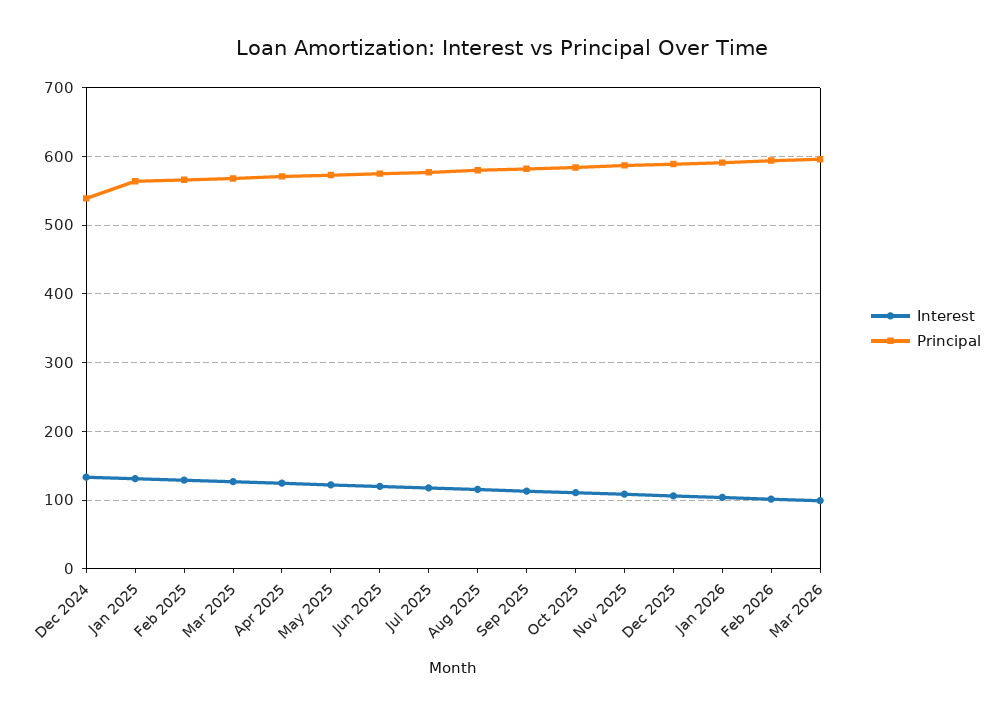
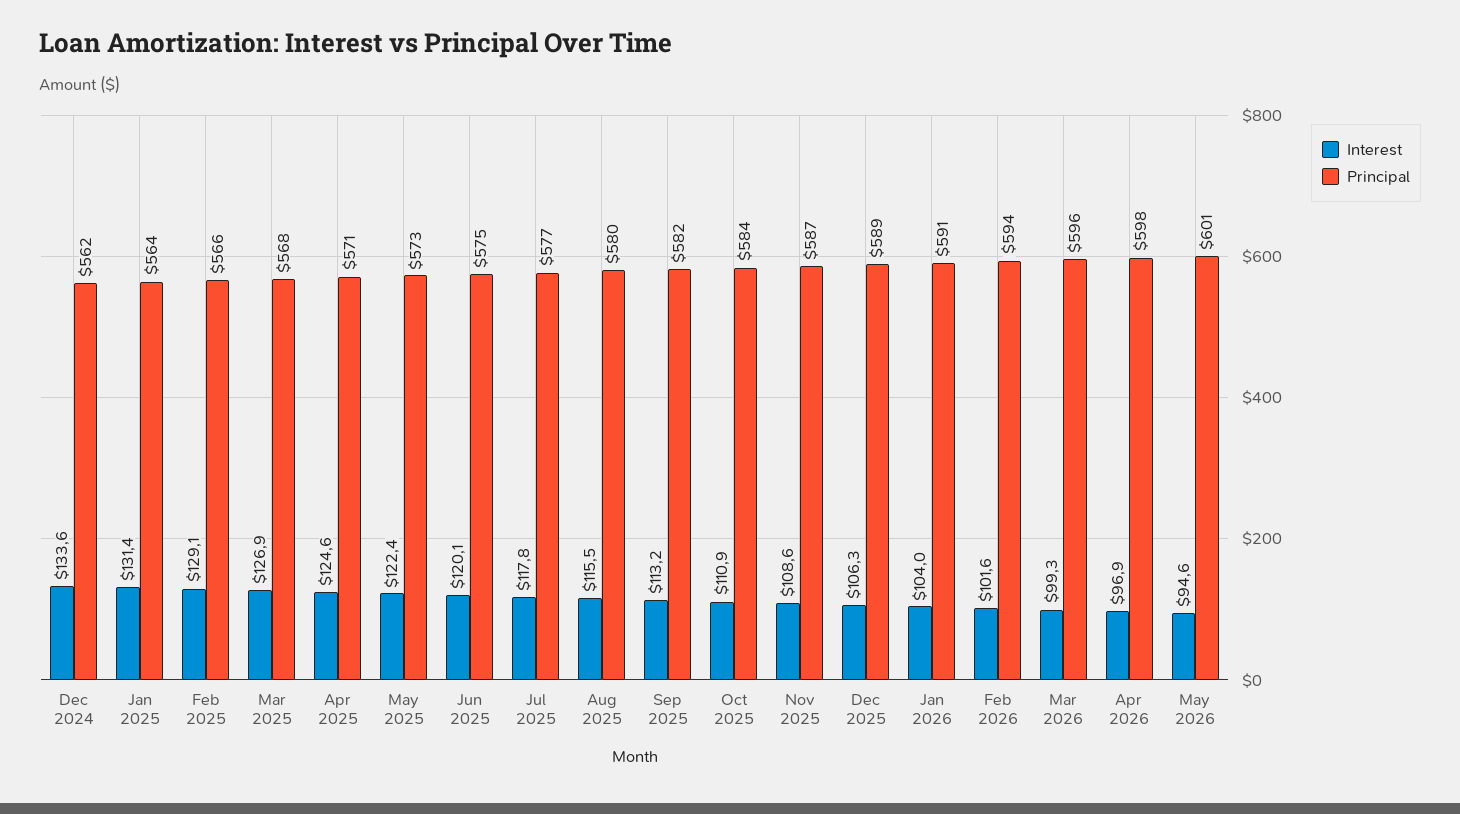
Principal, Dec 2024: 540 -> 562
Interest, Apr 2026: none -> 96.9
Principal, Apr 2026: none -> 598
Interest, May 2026: none -> 94.6
Principal, May 2026: none -> 601

